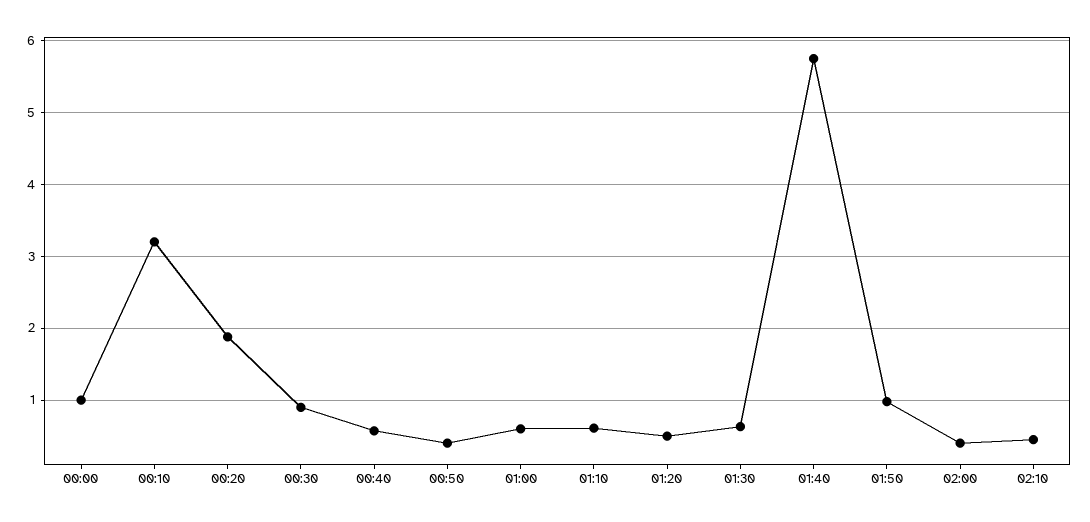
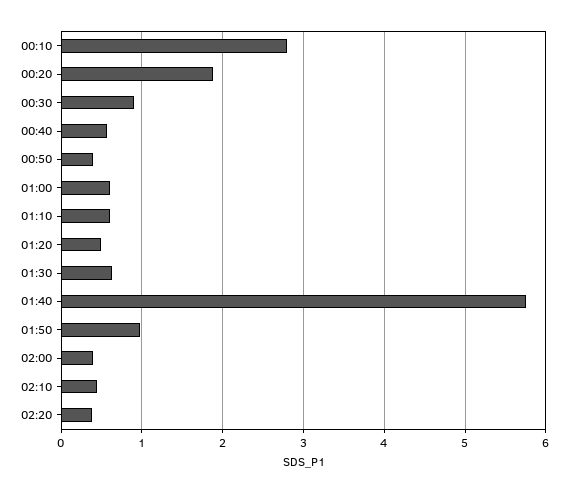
00:00: 1 -> none
00:10: 3.2 -> 2.8
02:20: none -> 0.4

